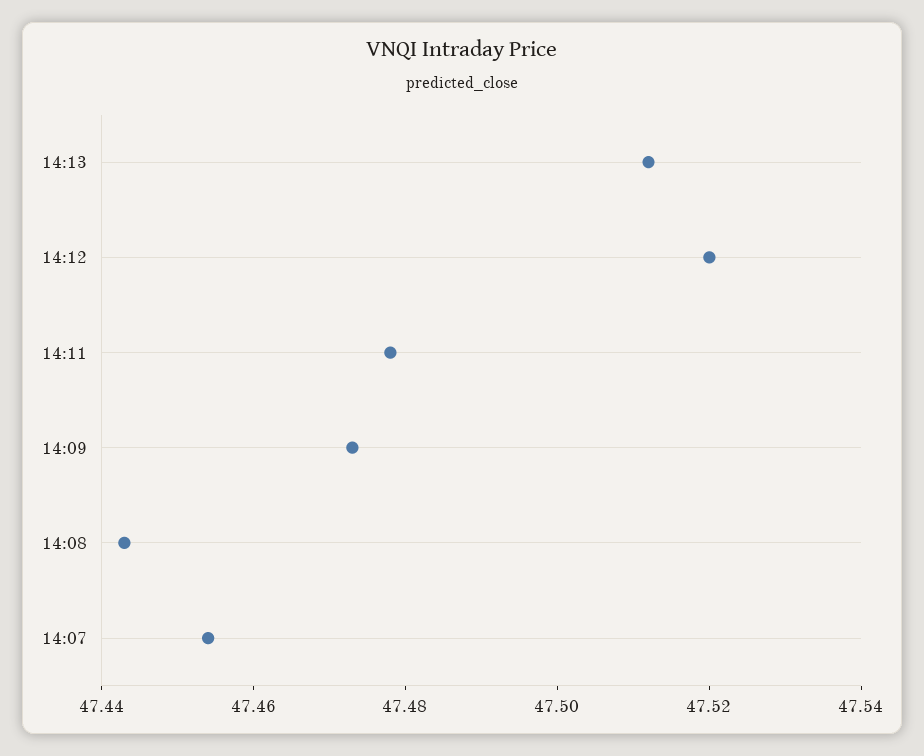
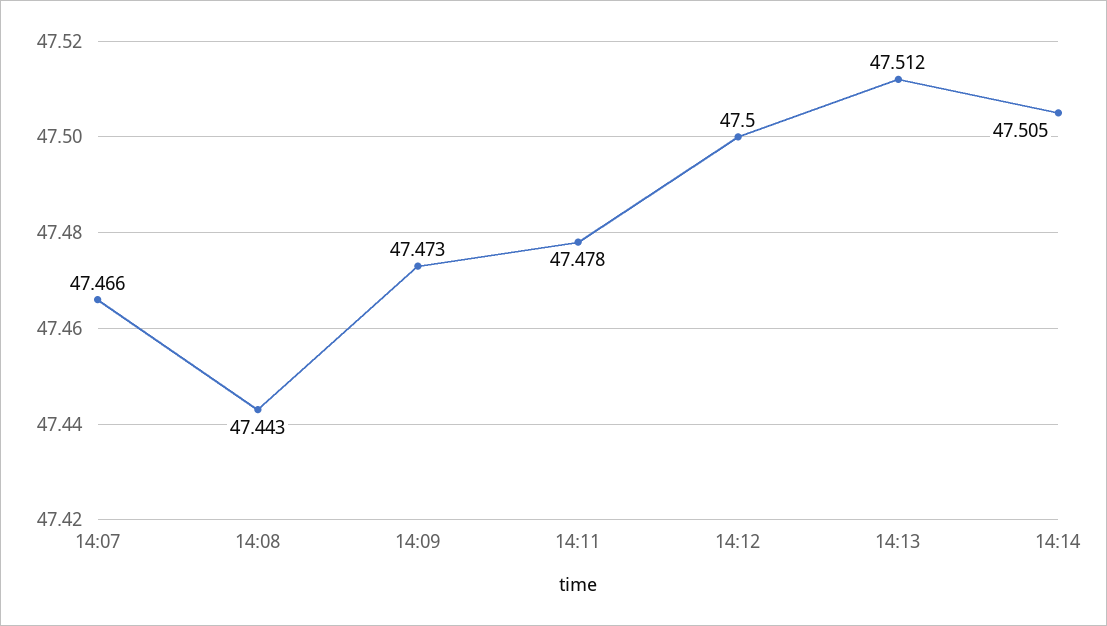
14:12: 47.52 -> 47.5
14:07: 47.455 -> 47.466
14:14: none -> 47.505

